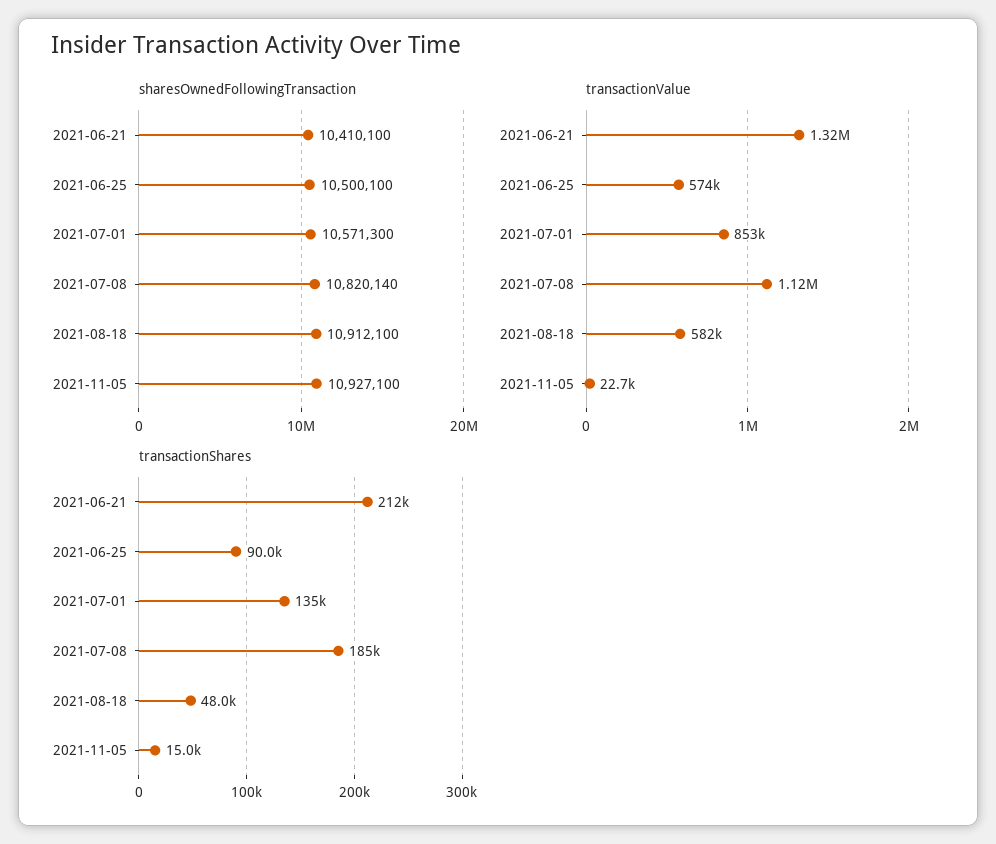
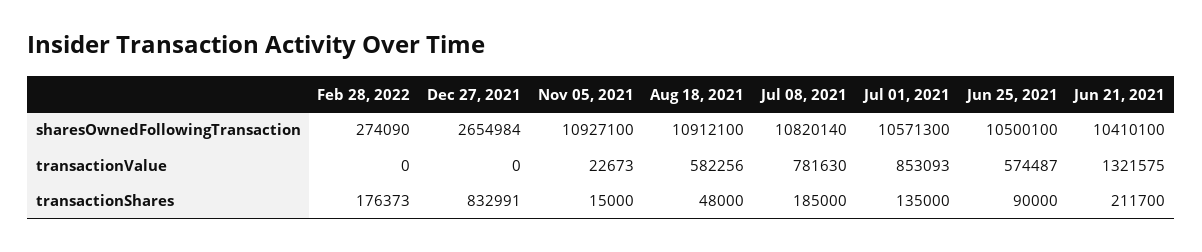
transactionValue, 2021-07-08: 1120000 -> 781630
sharesOwnedFollowingTransaction, Feb 28, 2022: none -> 274090
sharesOwnedFollowingTransaction, Dec 27, 2021: none -> 2654984
transactionValue, Feb 28, 2022: none -> 0
transactionValue, Dec 27, 2021: none -> 0
transactionShares, Feb 28, 2022: none -> 176373
transactionShares, Dec 27, 2021: none -> 832991

